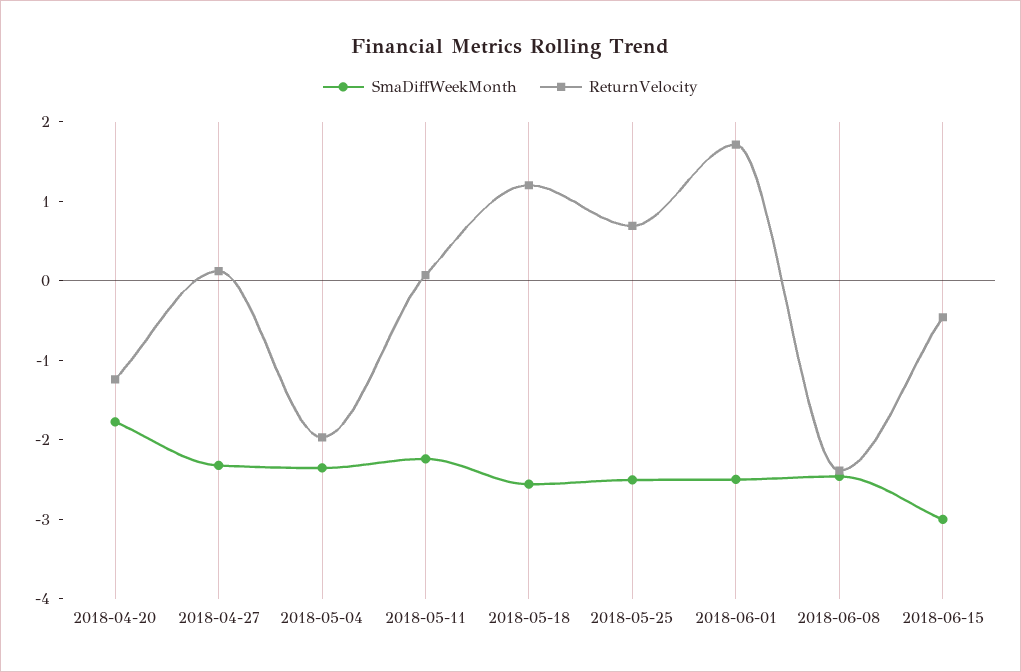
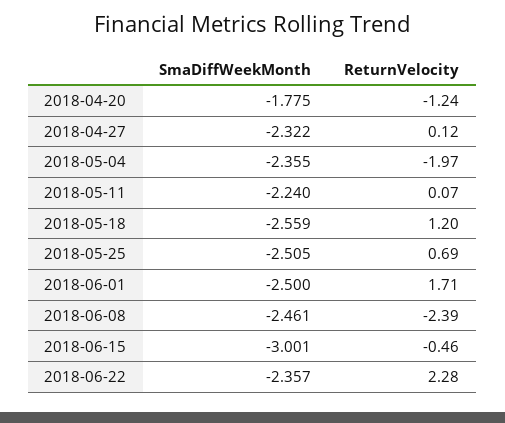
SmaDiffWeekMonth, 2018-06-22: none -> -2.357
ReturnVelocity, 2018-06-22: none -> 2.28

